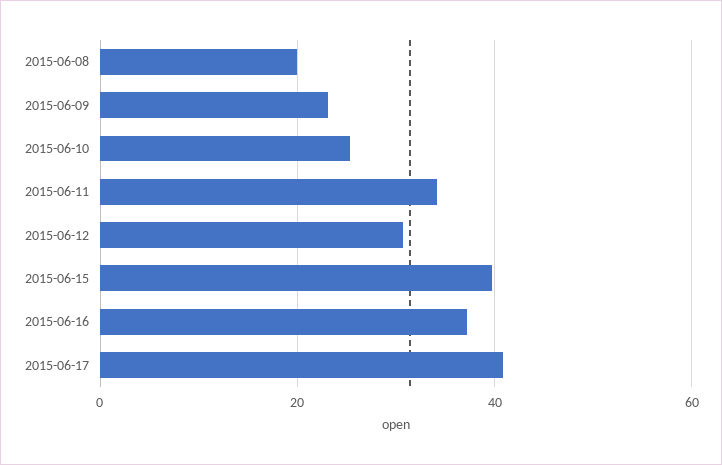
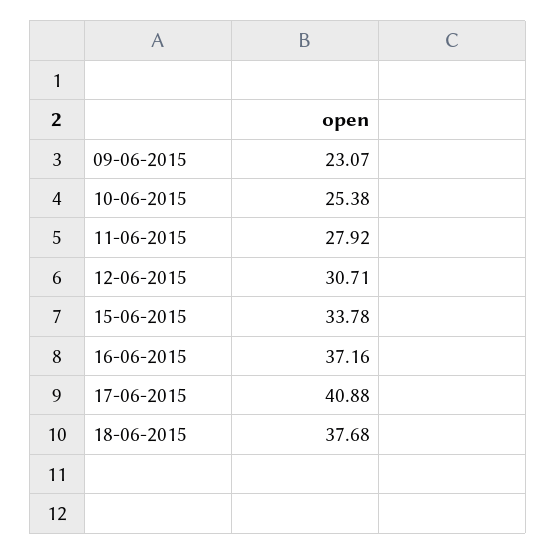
2015-06-08: 20 -> none
2015-06-11: 34 -> 27.92
2015-06-15: 40 -> 33.78
18-06-2015: none -> 37.68

